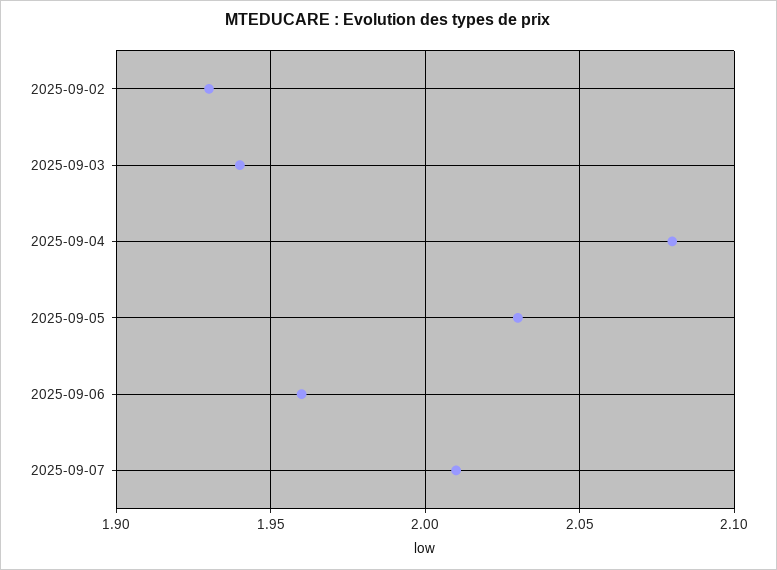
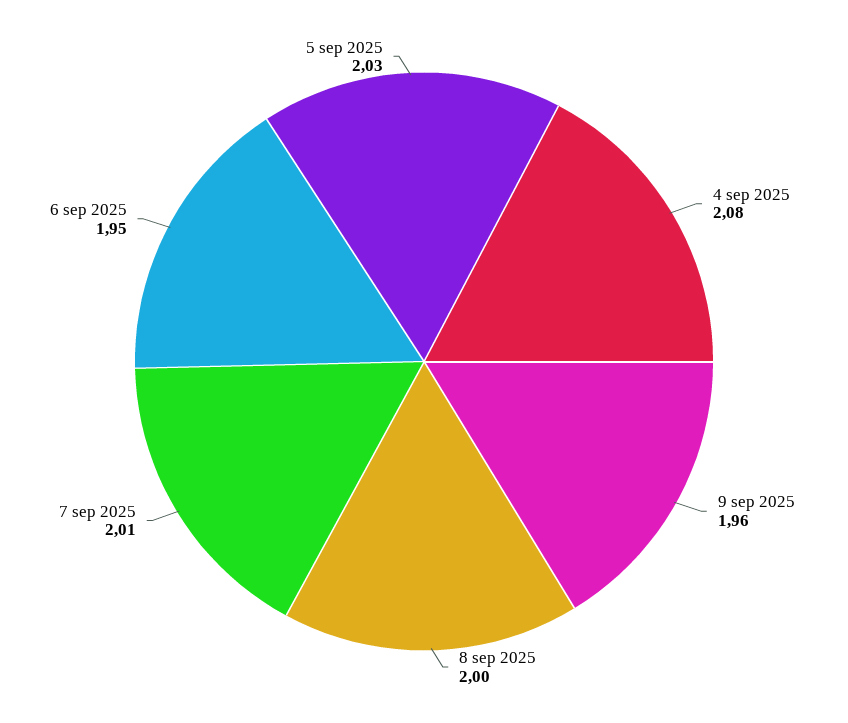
2025-09-02: 1.93 -> none
2025-09-03: 1.94 -> none
2025-09-06: 1.96 -> 1.95
9 sep 2025: none -> 1.96
8 sep 2025: none -> 2

